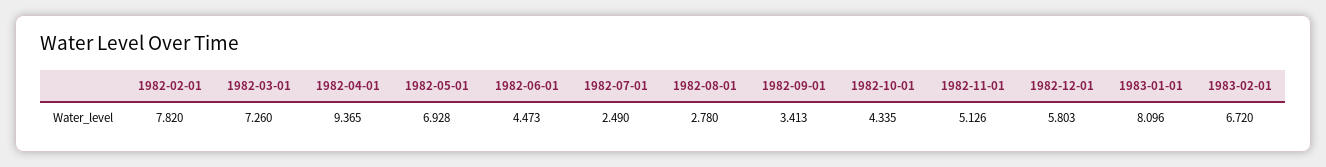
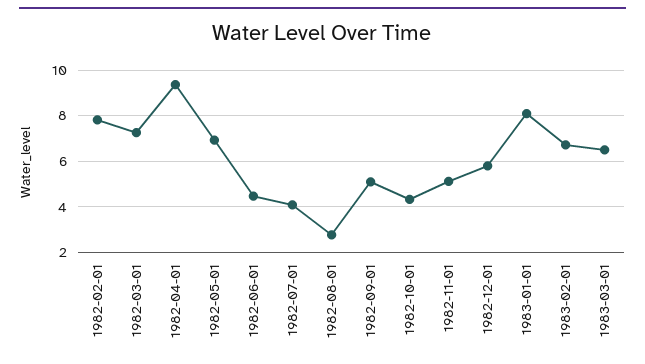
1982-07-01: 2.49 -> 4
1982-09-01: 3.413 -> 5
1983-03-01: none -> 6.5

